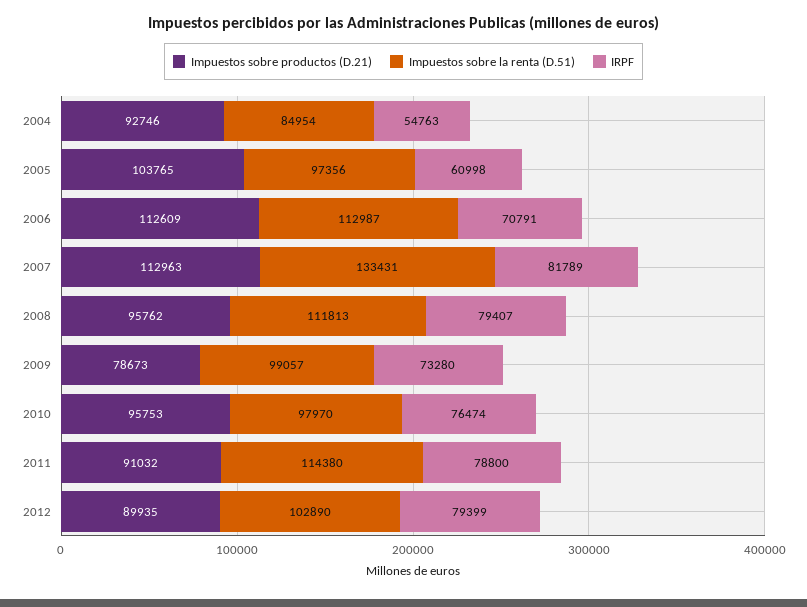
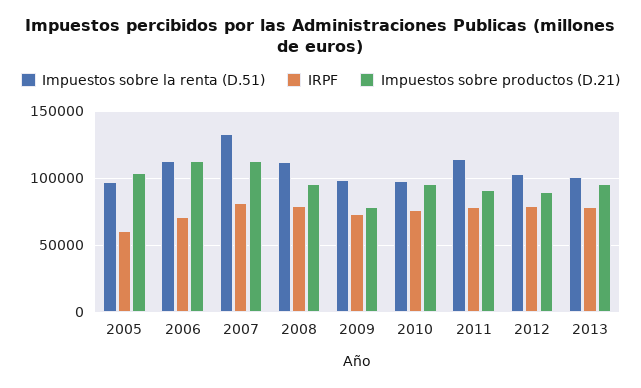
Impuestos sobre productos (D.21), 2004: 92746 -> none
Impuestos sobre la renta (D.51), 2004: 84954 -> none
IRPF, 2004: 54763 -> none
Impuestos sobre la renta (D.51), 2013: none -> 100000
IRPF, 2013: none -> 80000
Impuestos sobre productos (D.21), 2013: none -> 95000

